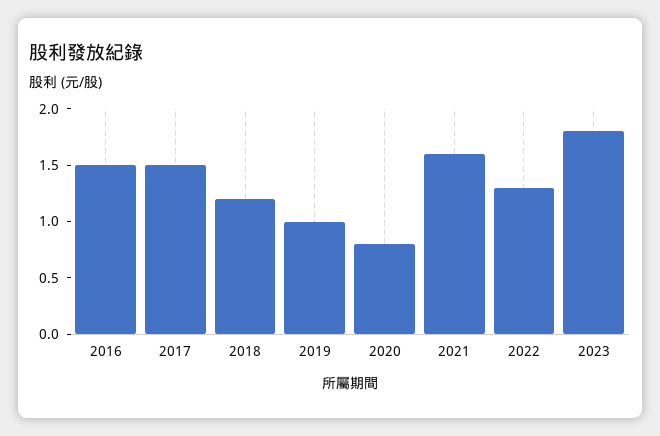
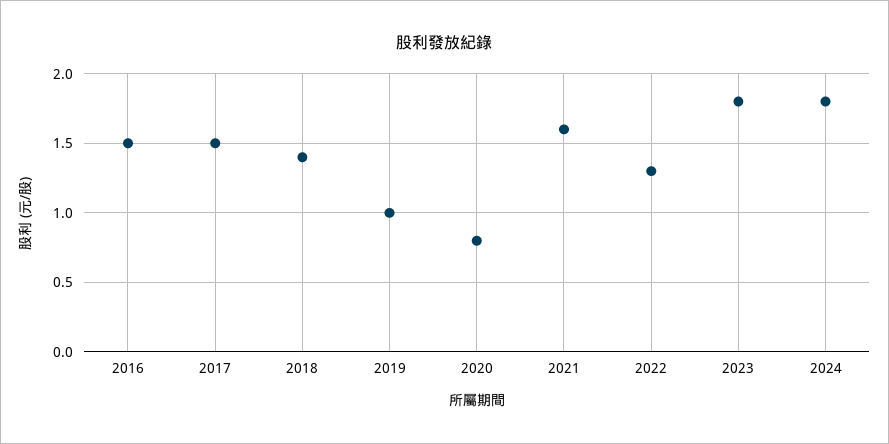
2018: 1.2 -> 1.4
2024: none -> 1.8

